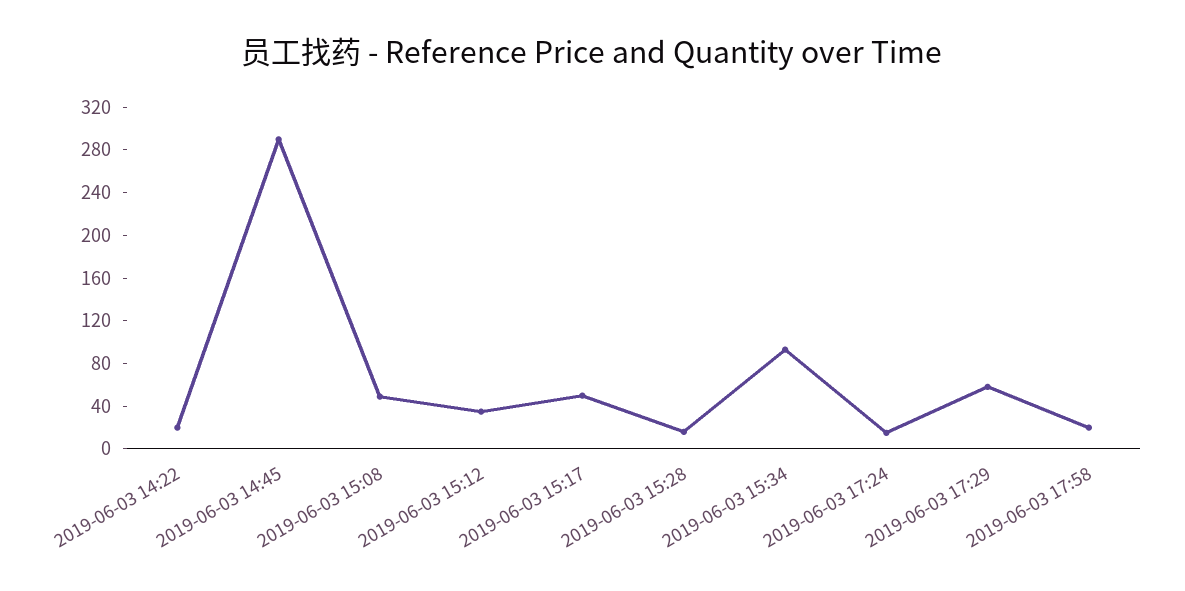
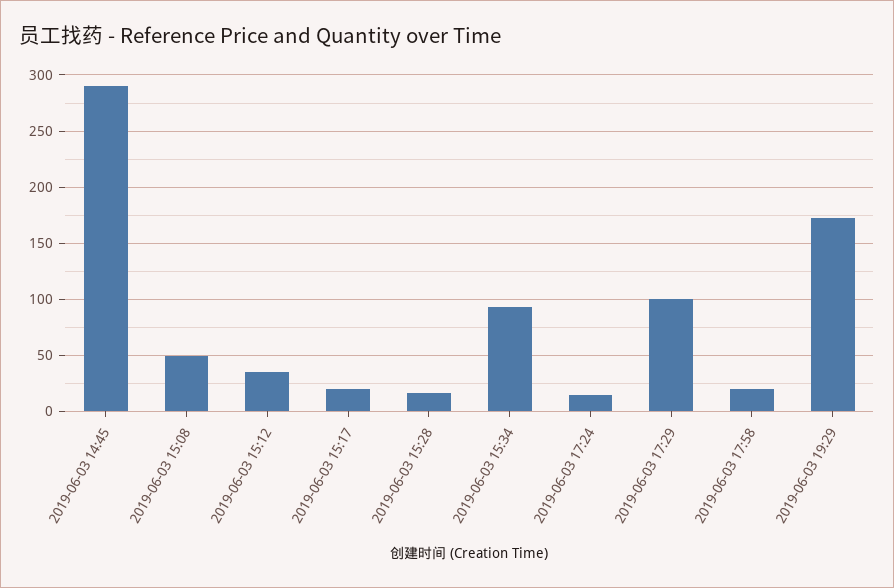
2019-06-03 14:22: 20 -> none
2019-06-03 15:17: 50 -> 20
2019-06-03 17:29: 60 -> 100
2019-06-03 19:29: none -> 170

